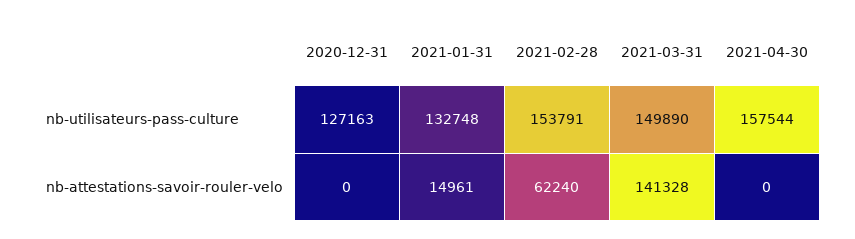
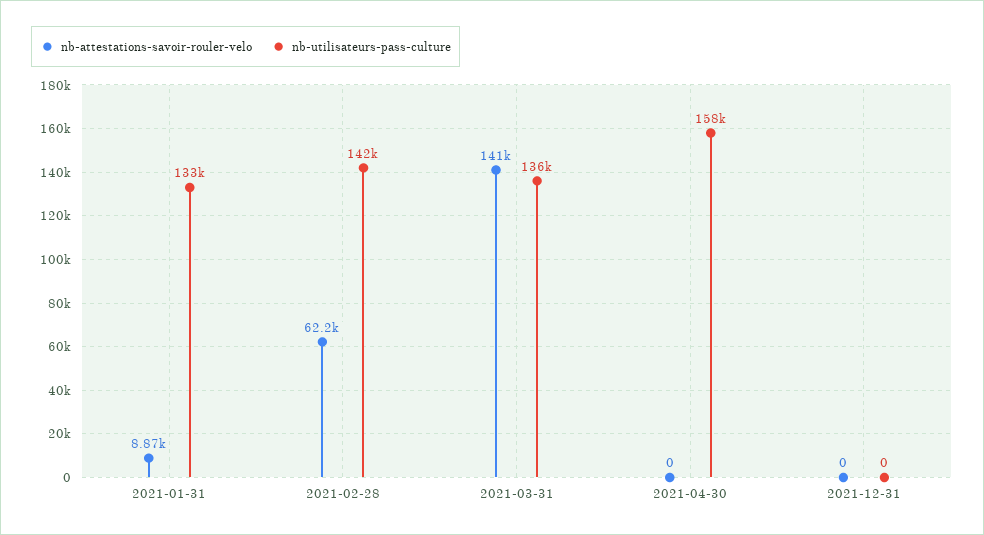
nb-utilisateurs-pass-culture, 2020-12-31: 127163 -> none
nb-utilisateurs-pass-culture, 2021-02-28: 153791 -> 142000
nb-utilisateurs-pass-culture, 2021-03-31: 149890 -> 136000
nb-attestations-savoir-rouler-velo, 2020-12-31: 0 -> none
nb-attestations-savoir-rouler-velo, 2021-01-31: 14961 -> 8870
nb-attestations-savoir-rouler-velo, 2021-12-31: none -> 0
nb-utilisateurs-pass-culture, 2021-12-31: none -> 0

